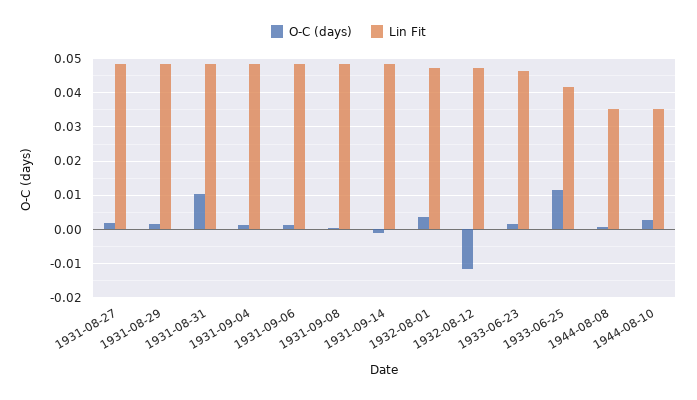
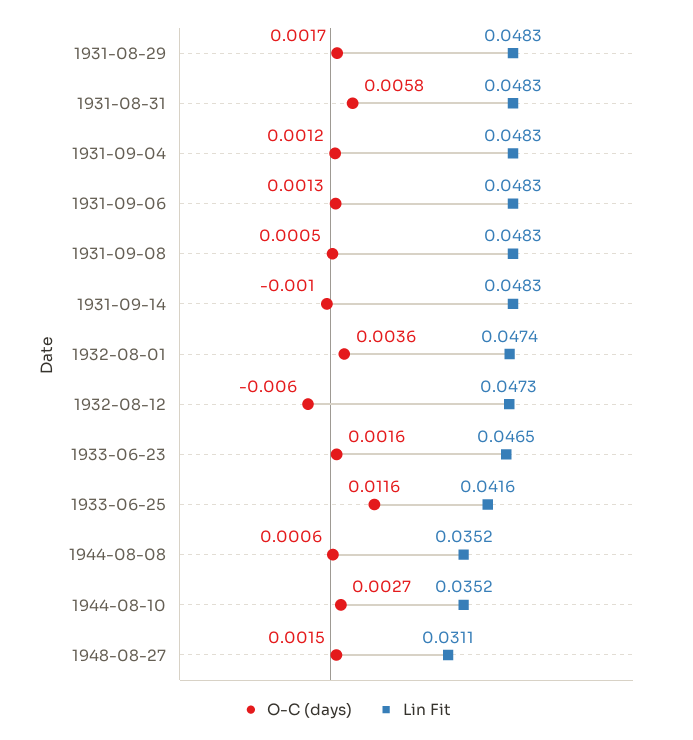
O-C (days), 1931-08-27: 0.002 -> none
Lin Fit, 1931-08-27: 0.048 -> none
O-C (days), 1931-08-31: 0.01 -> 0.0058
O-C (days), 1932-08-12: -0.012 -> -0.006
O-C (days), 1948-08-27: none -> 0.0015
Lin Fit, 1948-08-27: none -> 0.0311

